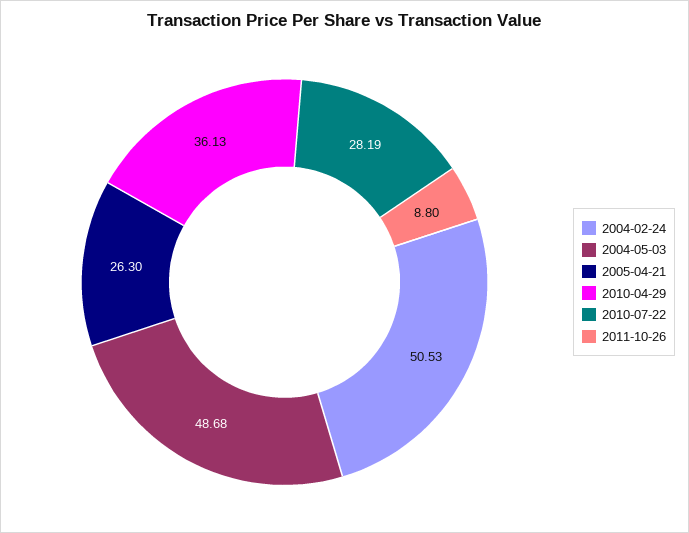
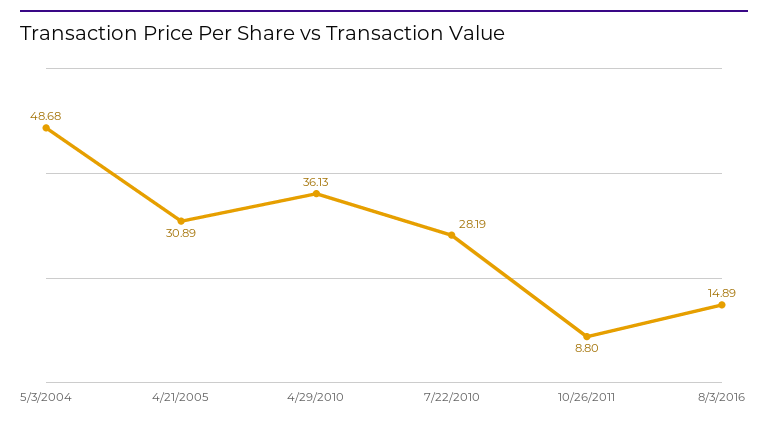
2004-02-24: 50.53 -> none
2005-04-21: 26.3 -> 30.89
8/3/2016: none -> 14.89

